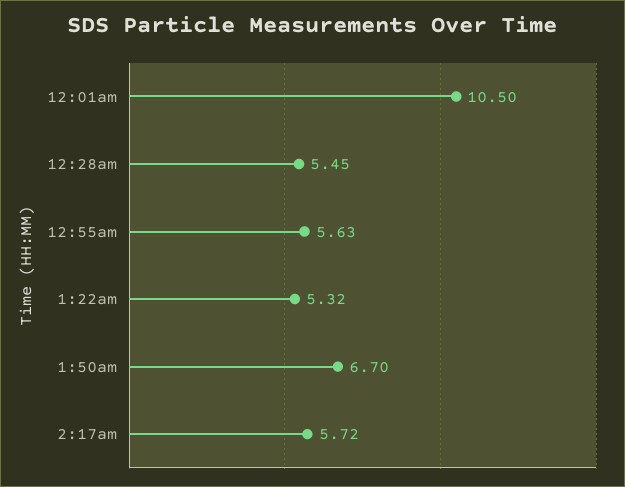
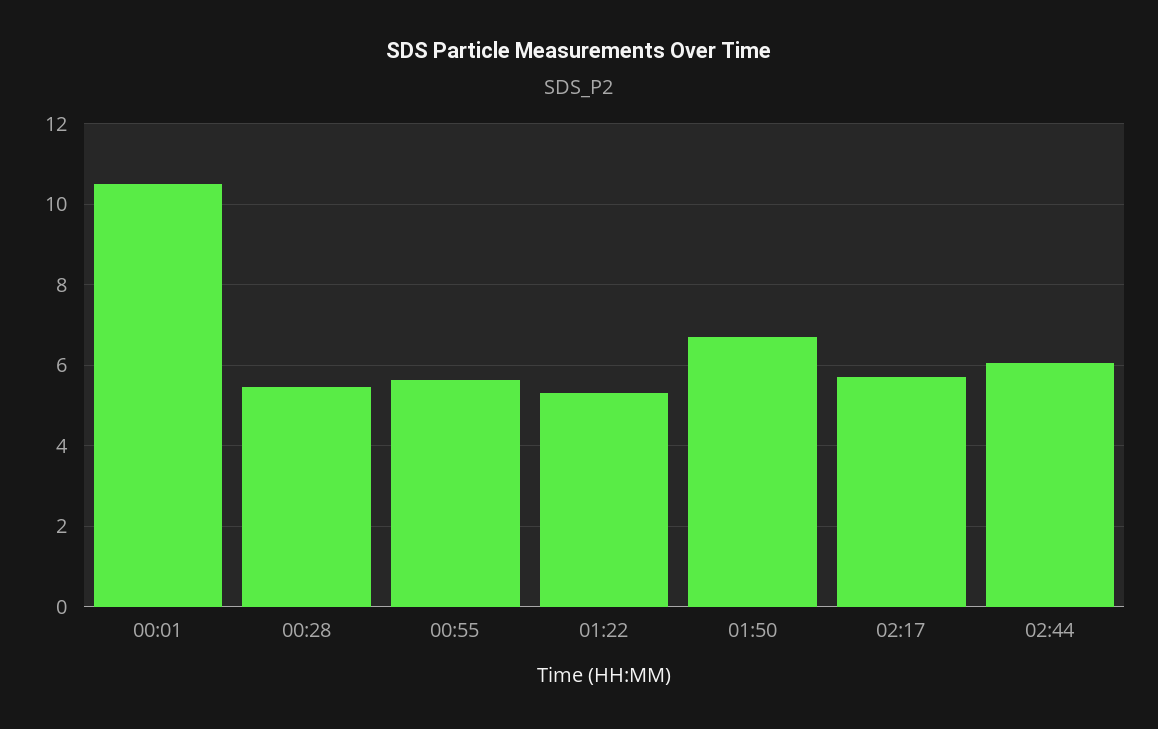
02:44: none -> 6

